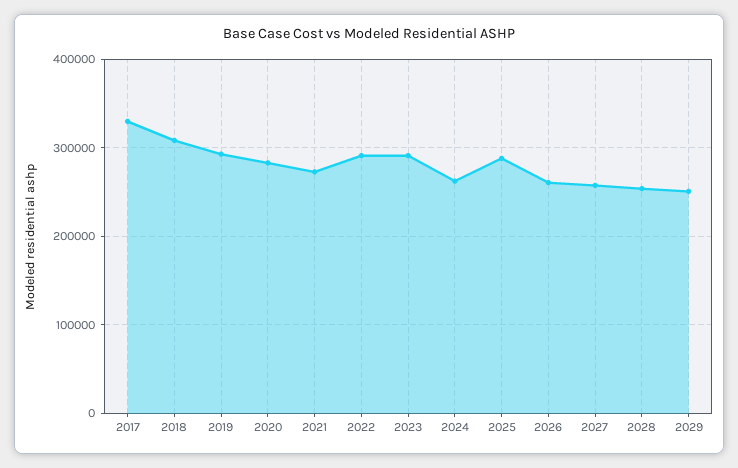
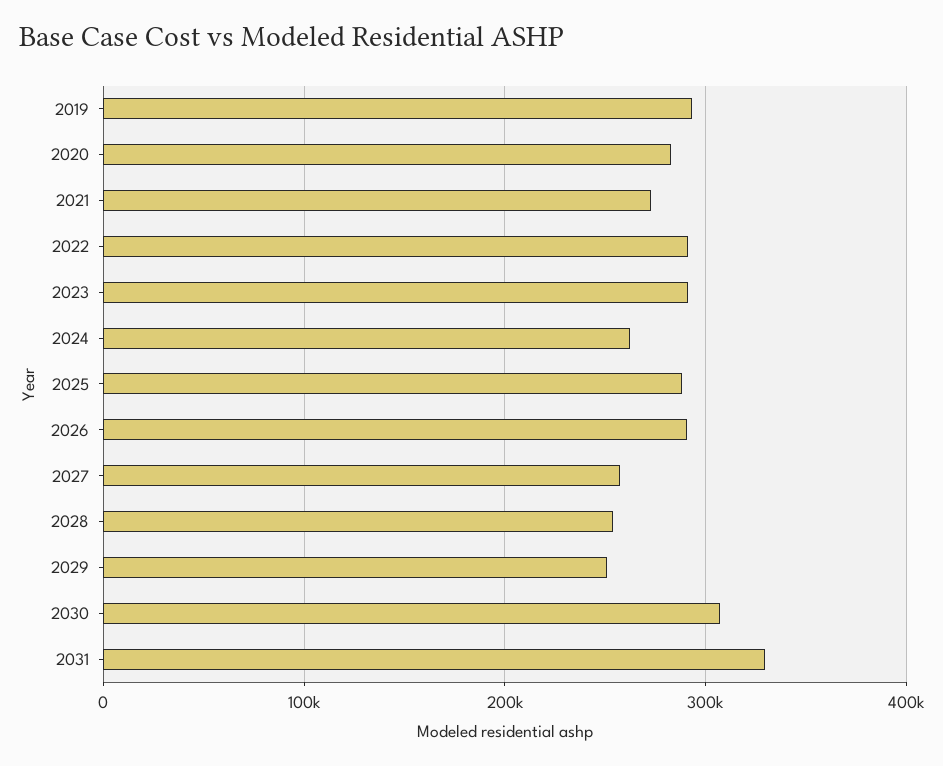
2017: 330000 -> none
2018: 310000 -> none
2026: 260000 -> 290000
2030: none -> 310000
2031: none -> 330000

